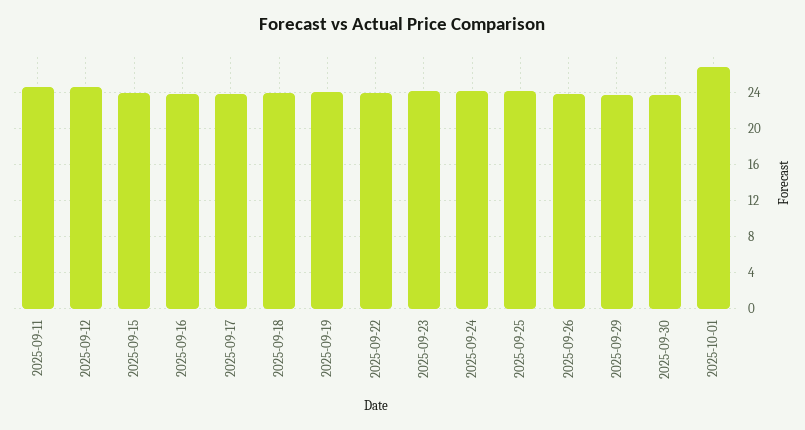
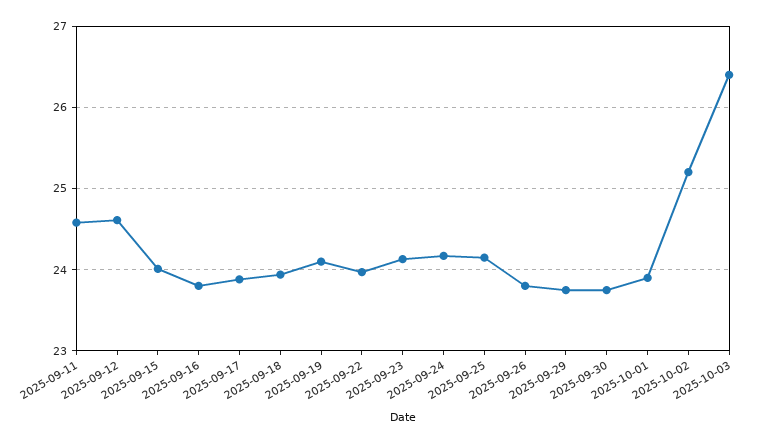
2025-10-01: 27 -> 23.9
2025-10-02: none -> 25.2
2025-10-03: none -> 26.4

